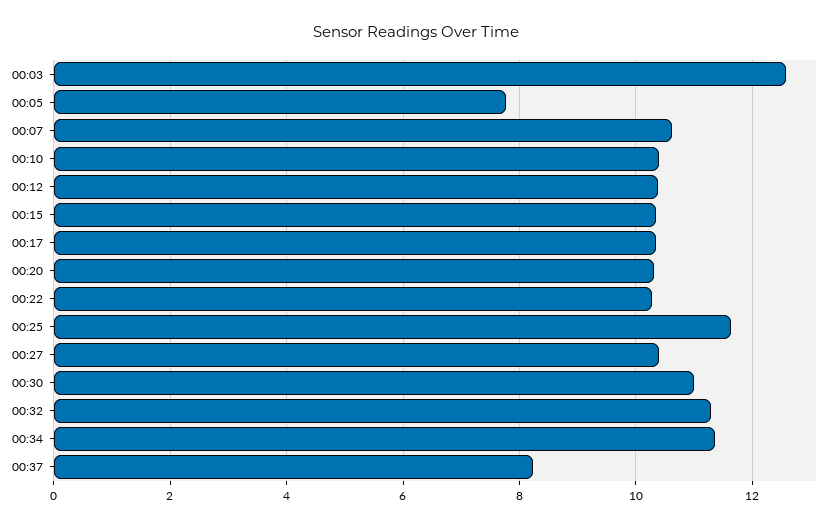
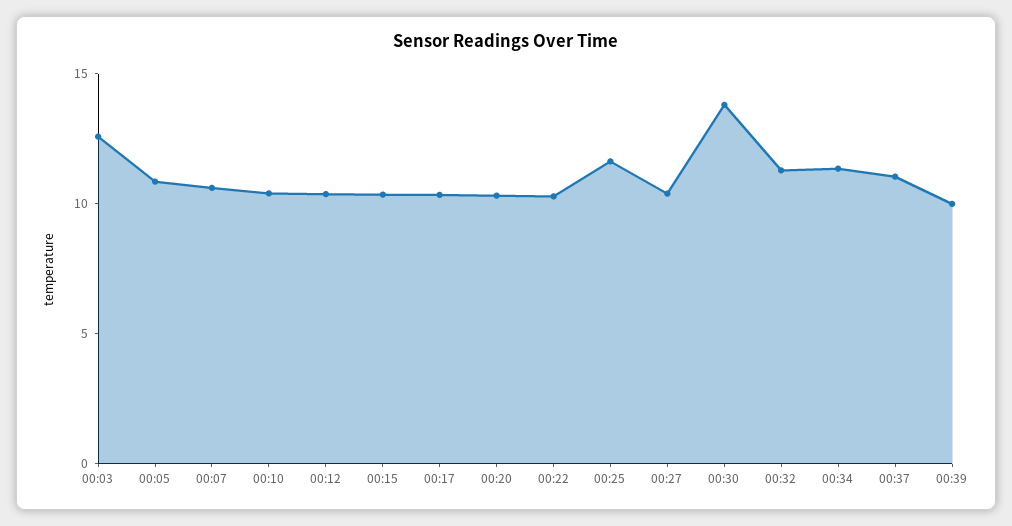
00:05: 7.8 -> 11
00:30: 11 -> 14
00:37: 8.2 -> 11
00:39: none -> 10

